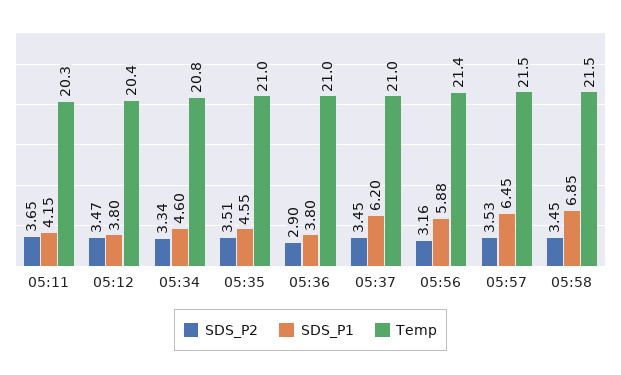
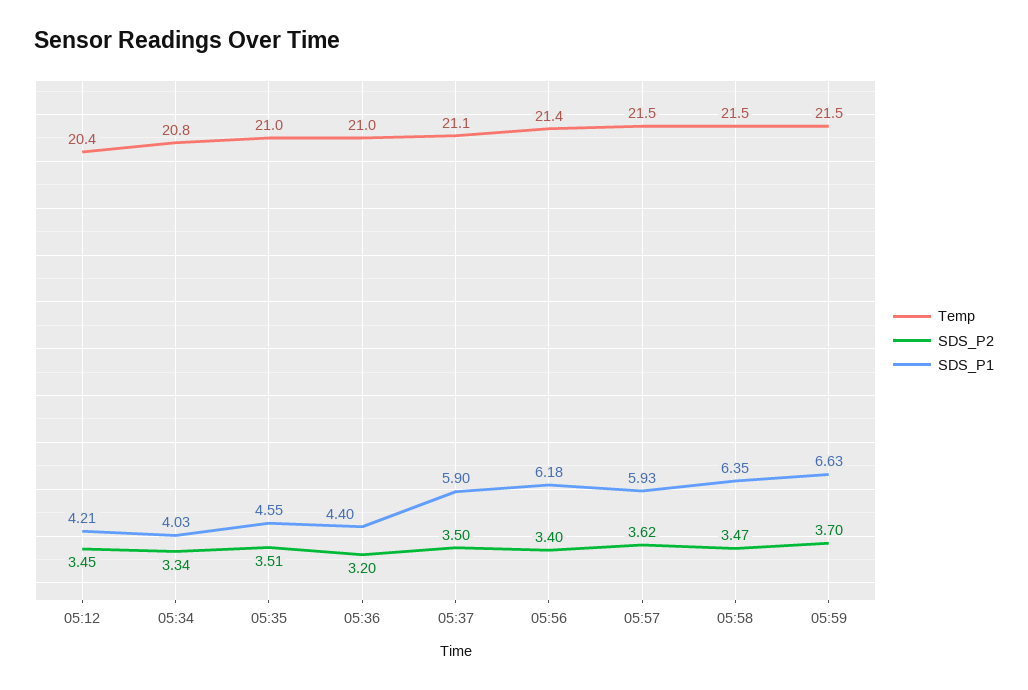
SDS_P2, 05:11: 3.65 -> none
SDS_P1, 05:11: 4.15 -> none
Temp, 05:11: 20.3 -> none
SDS_P2, 05:12: 3.47 -> 3.45
SDS_P1, 05:12: 3.8 -> 4.21
SDS_P1, 05:34: 4.6 -> 4.03
SDS_P2, 05:36: 2.9 -> 3.2
SDS_P1, 05:36: 3.8 -> 4.4
SDS_P2, 05:37: 3.45 -> 3.5
SDS_P1, 05:37: 6.2 -> 5.9
Temp, 05:37: 21 -> 21.1
SDS_P2, 05:56: 3.16 -> 3.4
SDS_P1, 05:56: 5.88 -> 6.18
SDS_P2, 05:57: 3.53 -> 3.62
SDS_P1, 05:57: 6.45 -> 5.93
SDS_P2, 05:58: 3.45 -> 3.47
SDS_P1, 05:58: 6.85 -> 6.35
Temp, 05:59: none -> 21.5
SDS_P2, 05:59: none -> 3.7
SDS_P1, 05:59: none -> 6.63

